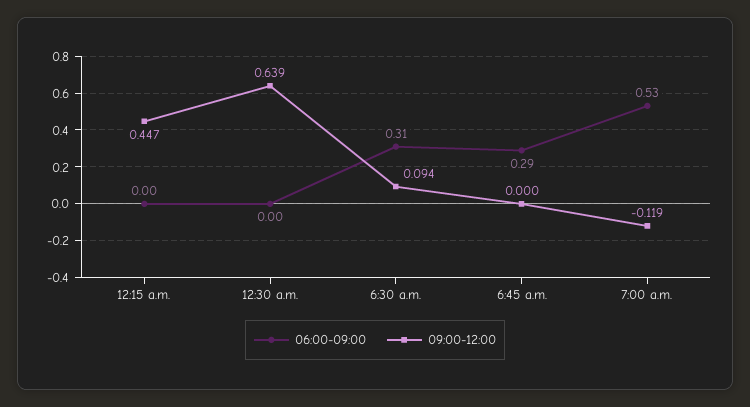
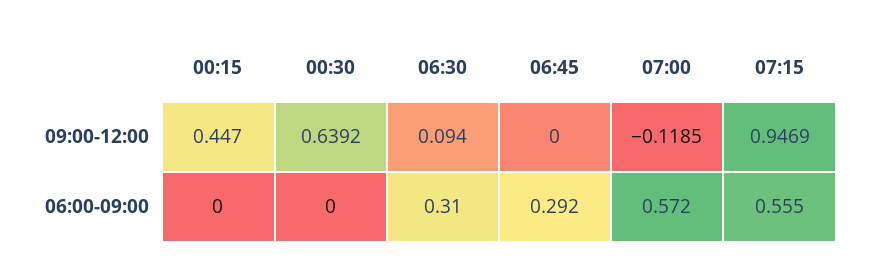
06:00-09:00, 7:00 a.m.: 0.53 -> 0.572
09:00-12:00, 07:15: none -> 0.9469
06:00-09:00, 07:15: none -> 0.555

